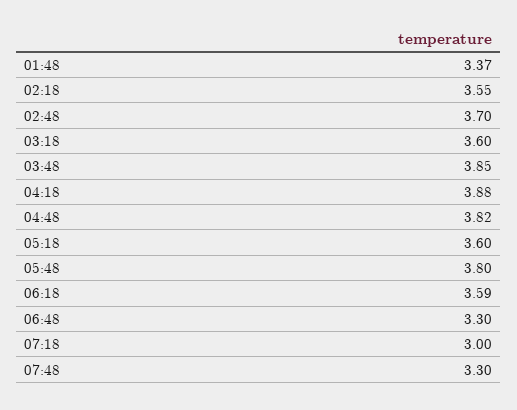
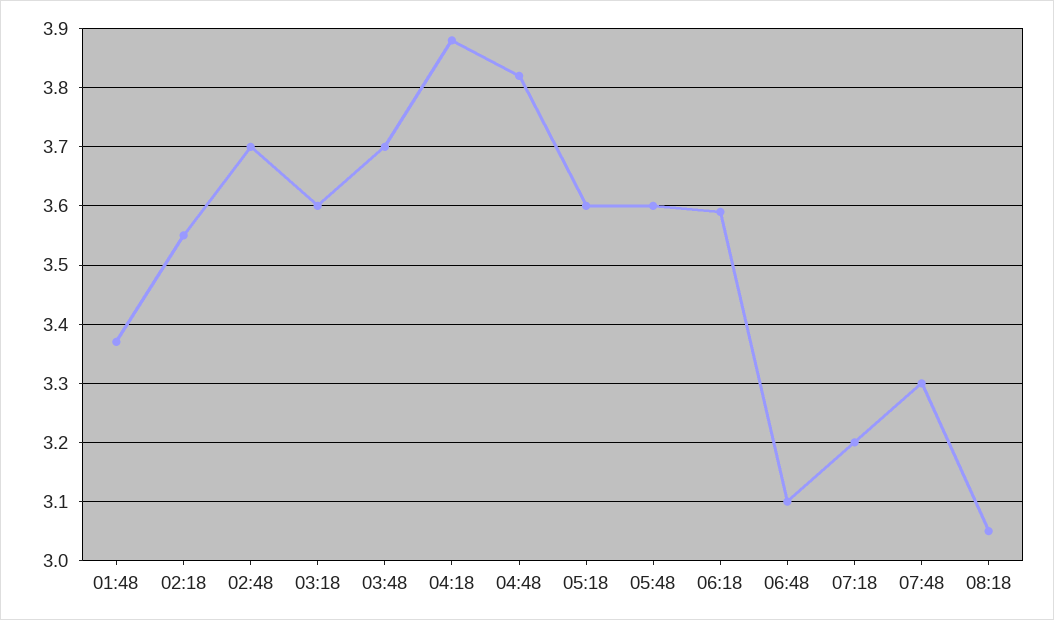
03:48: 3.85 -> 3.7
05:48: 3.8 -> 3.6
06:48: 3.3 -> 3.1
07:18: 3 -> 3.2
08:18: none -> 3.05

